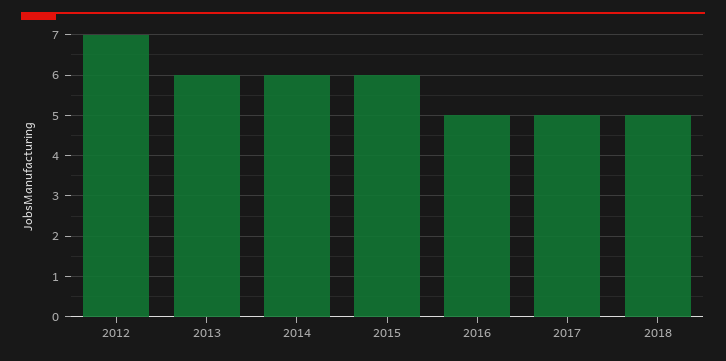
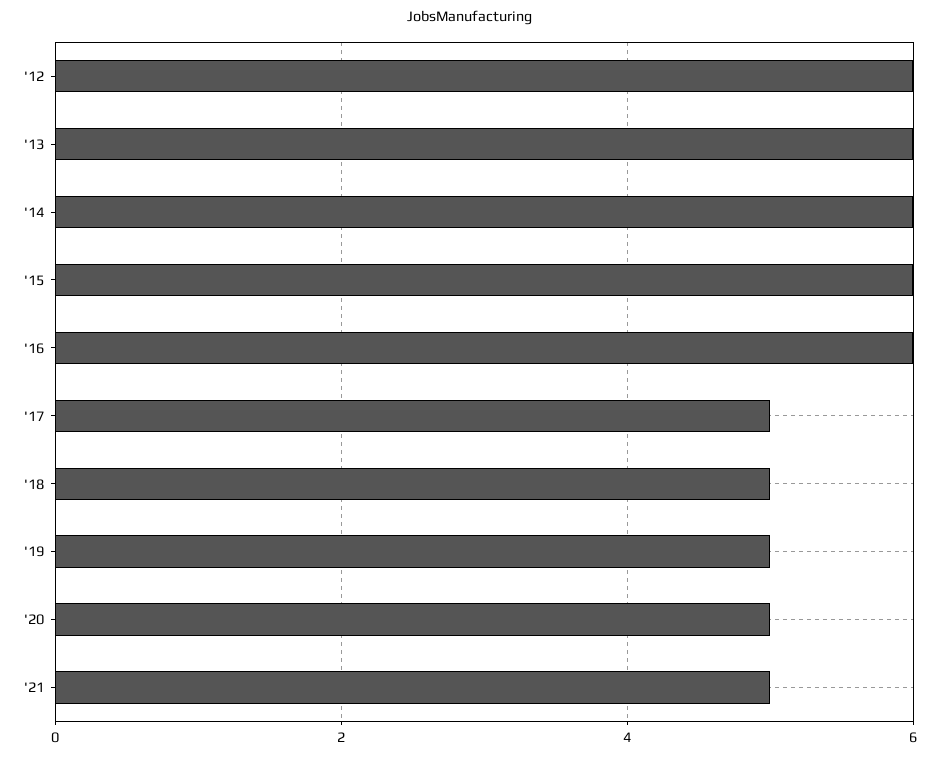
2012: 7 -> 6
2016: 5 -> 6
'19: none -> 5
'20: none -> 5
'21: none -> 5

